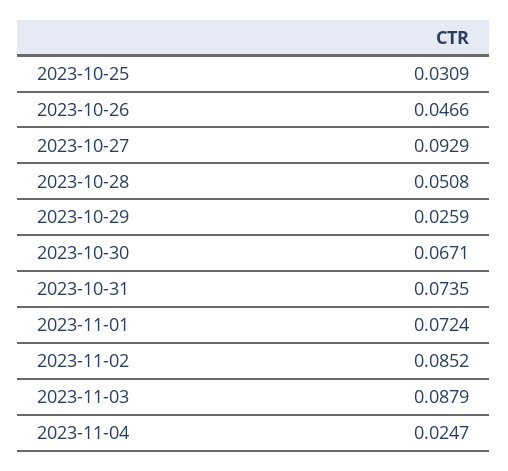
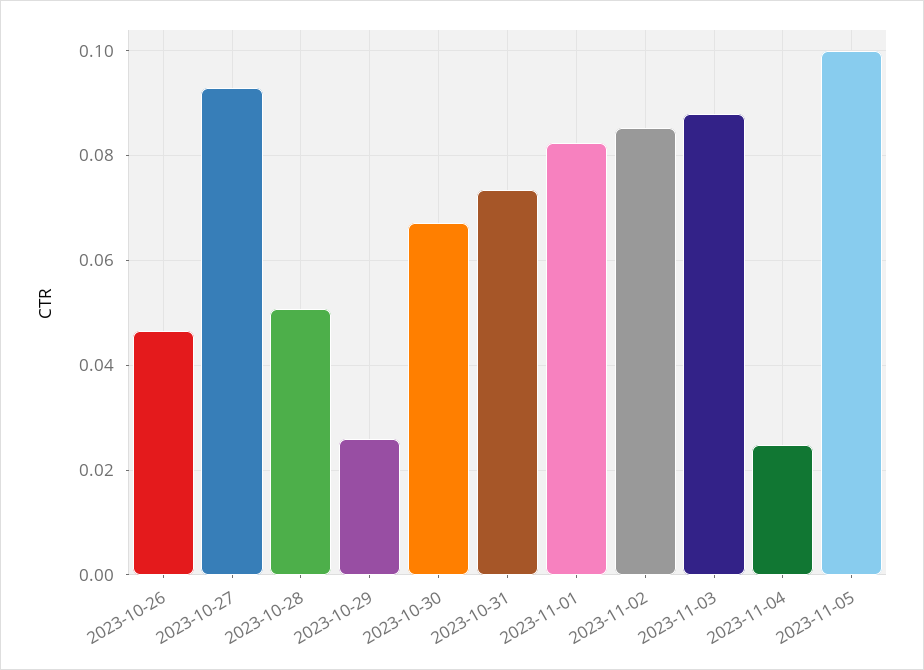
2023-10-25: 0.0309 -> none
2023-11-01: 0.0724 -> 0.082
2023-11-05: none -> 0.1

